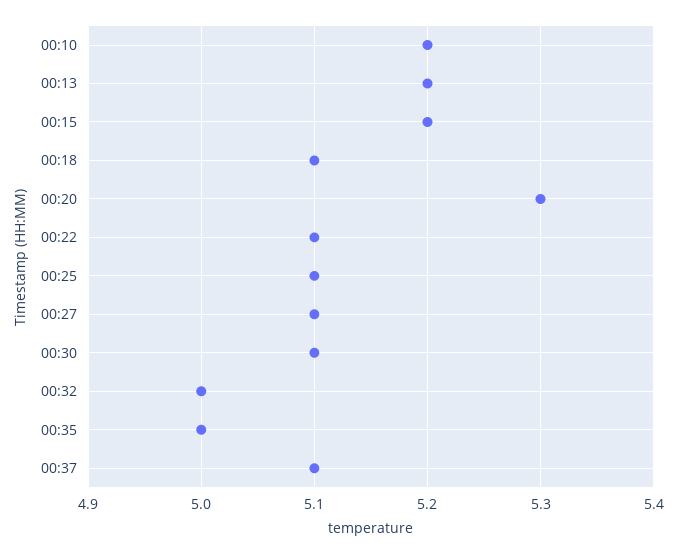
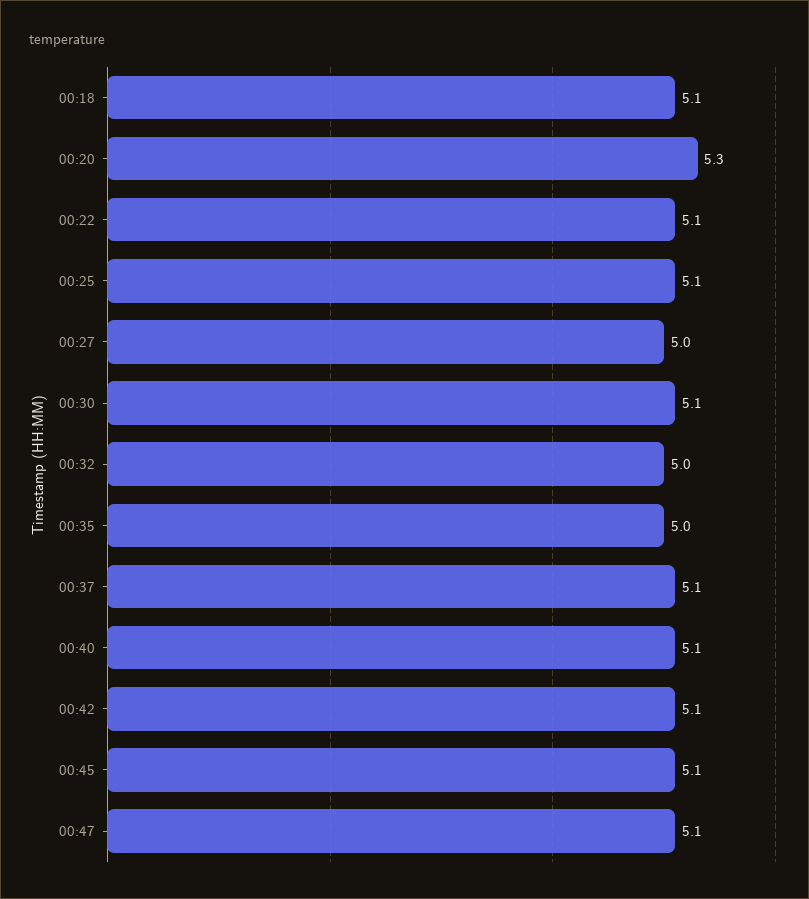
00:10: 5.2 -> none
00:13: 5.2 -> none
00:15: 5.2 -> none
00:27: 5.1 -> 5
00:40: none -> 5.1
00:42: none -> 5.1
00:45: none -> 5.1
00:47: none -> 5.1

